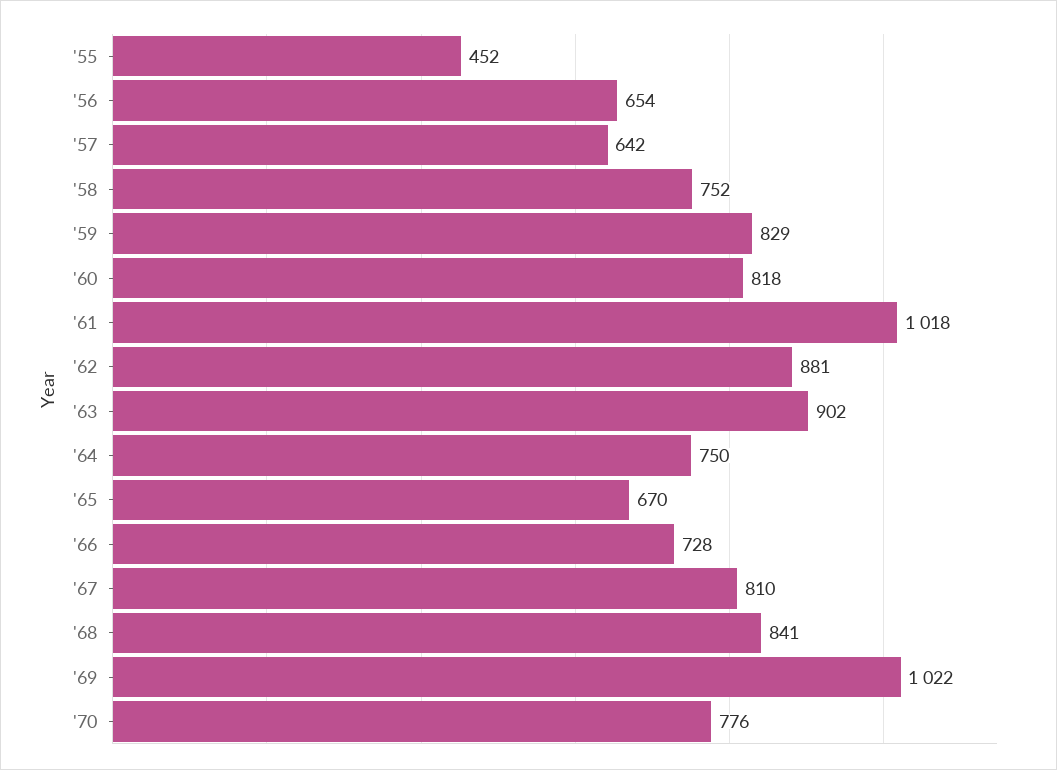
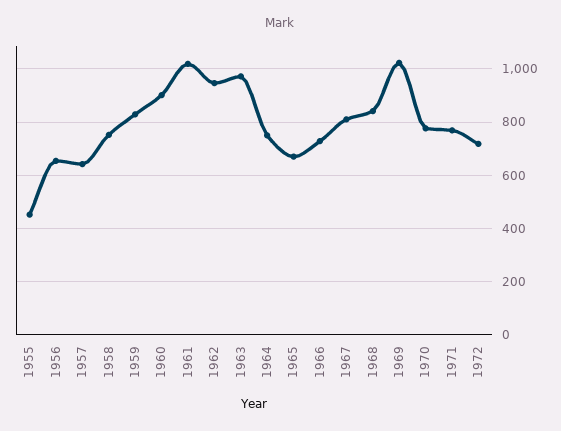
'60: 818 -> 900
'62: 881 -> 950
'63: 902 -> 975
1971: none -> 775
1972: none -> 725

